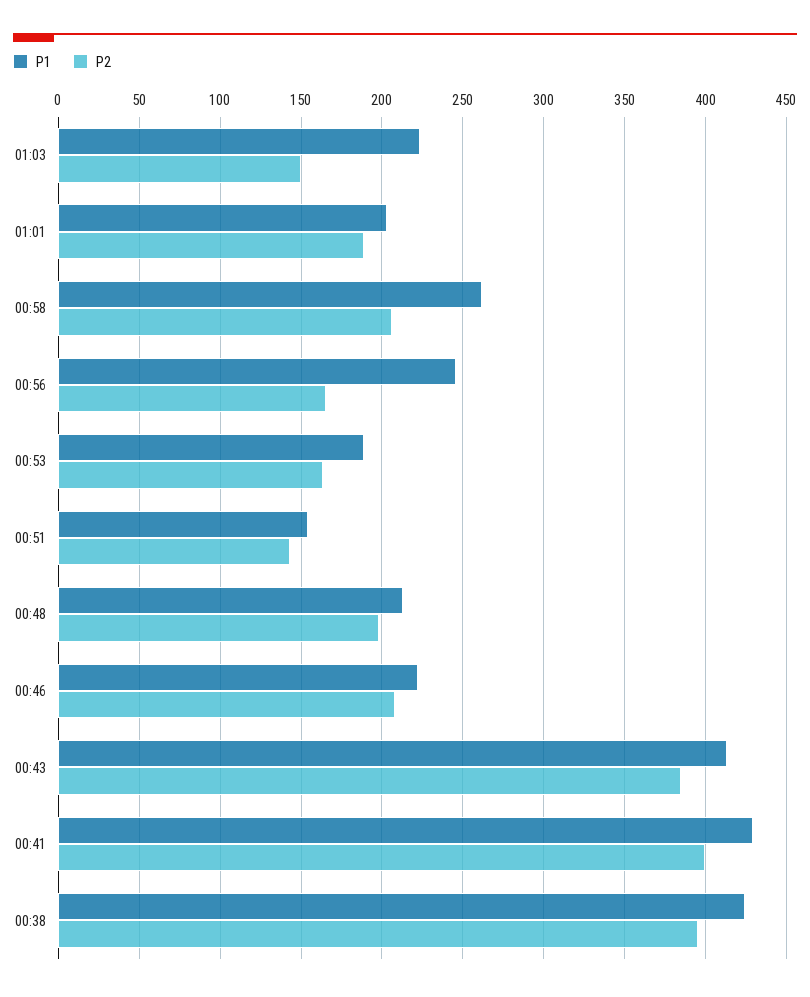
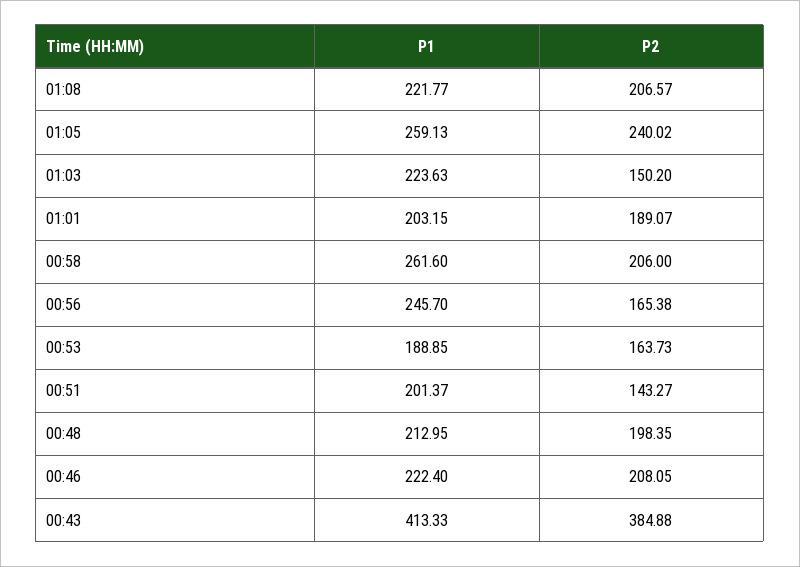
P1, 00:51: 155 -> 201.37
P1, 00:41: 430 -> none
P2, 00:41: 400 -> none
P1, 00:38: 425 -> none
P2, 00:38: 395 -> none
P1, 01:08: none -> 221.77
P2, 01:08: none -> 206.57
P1, 01:05: none -> 259.13
P2, 01:05: none -> 240.02

